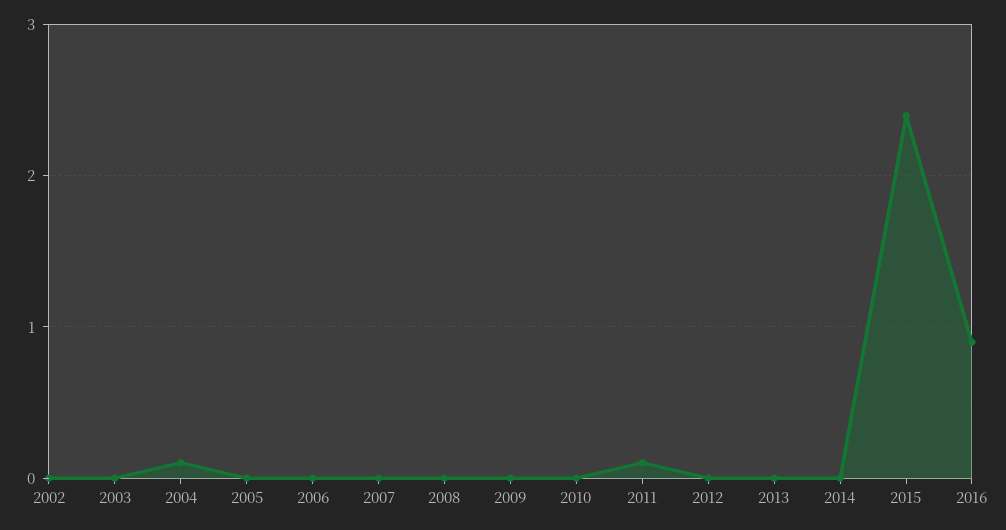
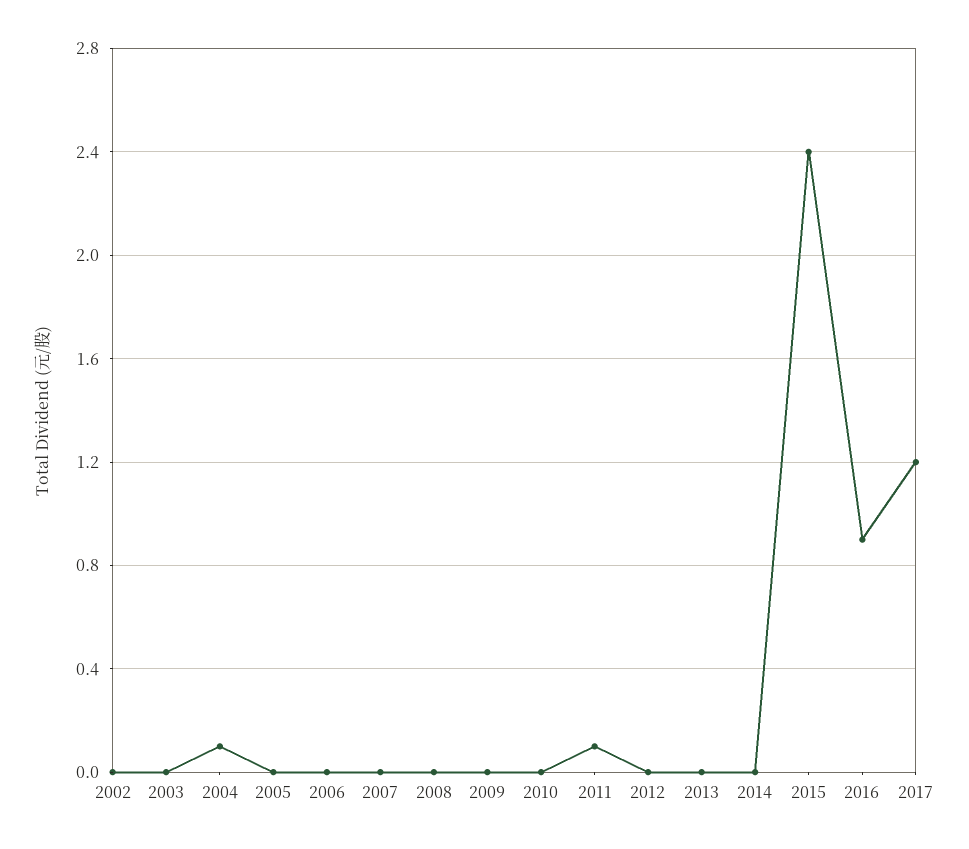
2017: none -> 1.2

